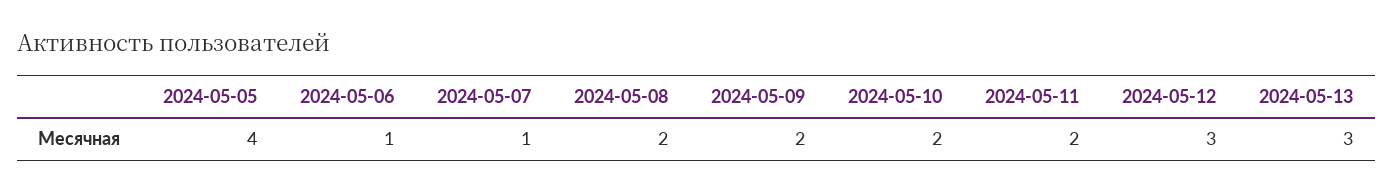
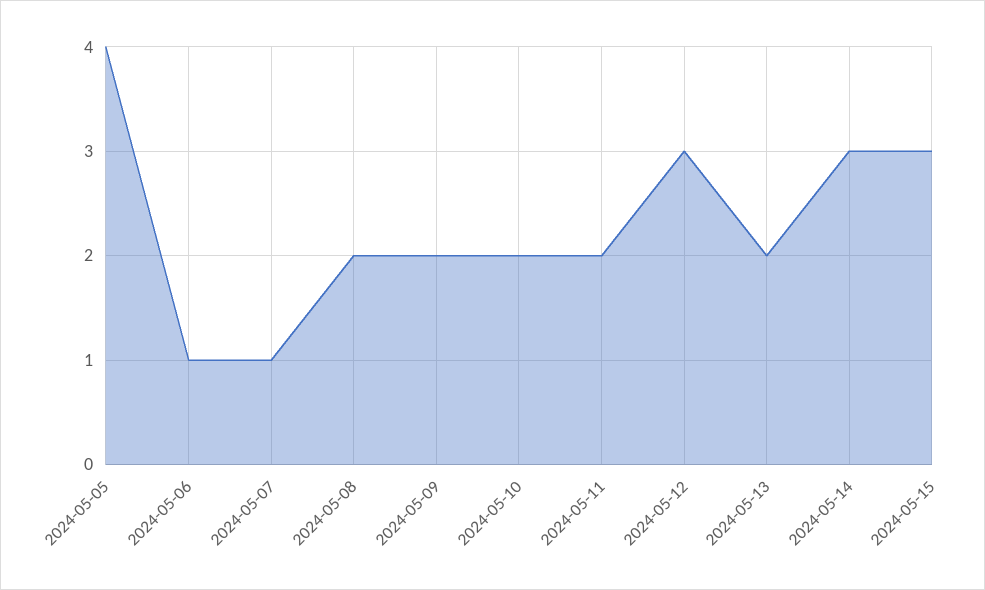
2024-05-13: 3 -> 2
2024-05-14: none -> 3
2024-05-15: none -> 3

